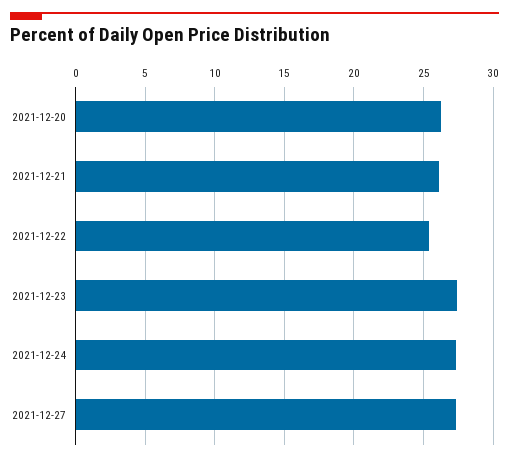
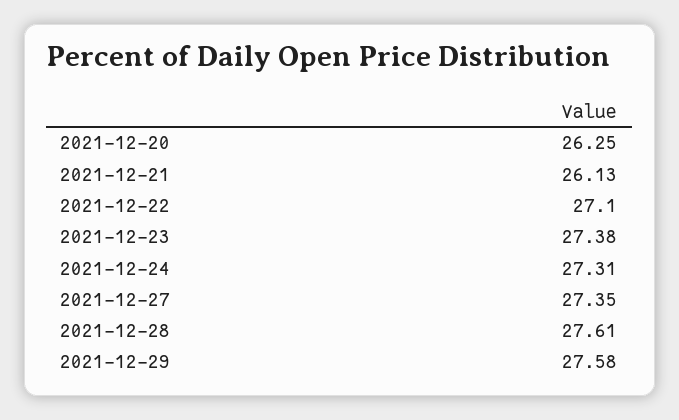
2021-12-22: 25.5 -> 27.1
2021-12-28: none -> 27.61
2021-12-29: none -> 27.58

